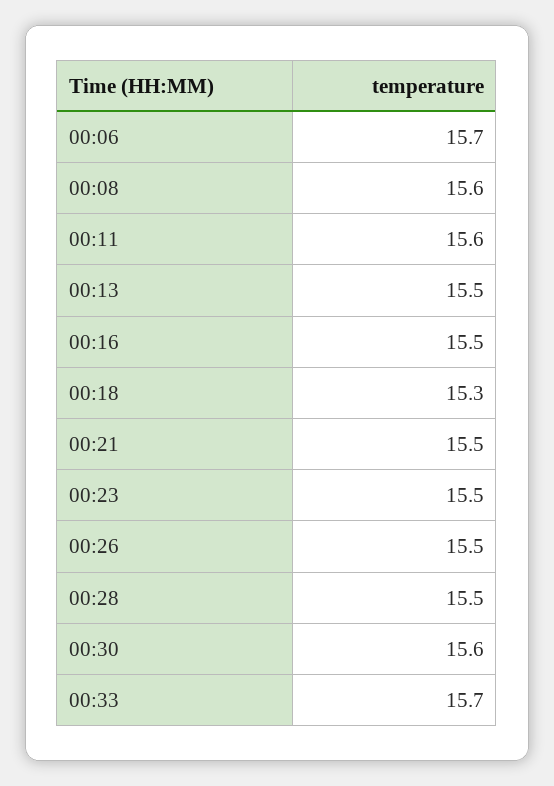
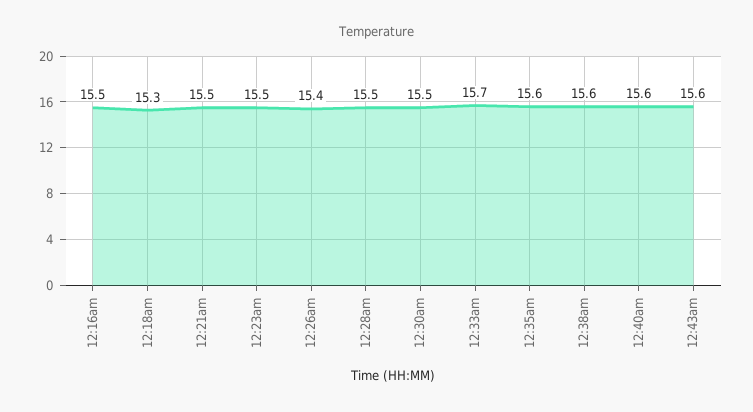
00:06: 15.7 -> none
00:08: 15.6 -> none
00:11: 15.6 -> none
00:13: 15.5 -> none
00:26: 15.5 -> 15.4
00:30: 15.6 -> 15.5
12:35am: none -> 15.6
12:38am: none -> 15.6
12:40am: none -> 15.6
12:43am: none -> 15.6

